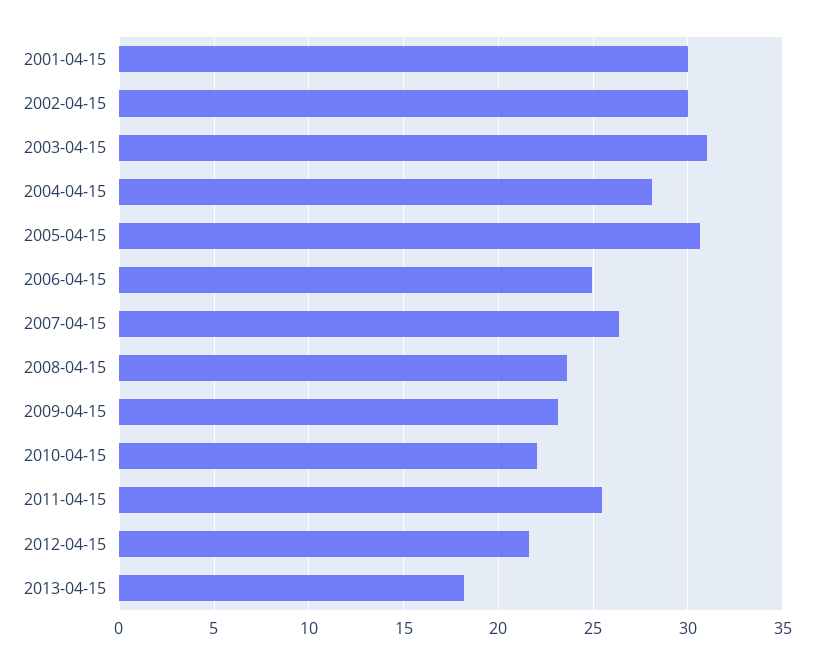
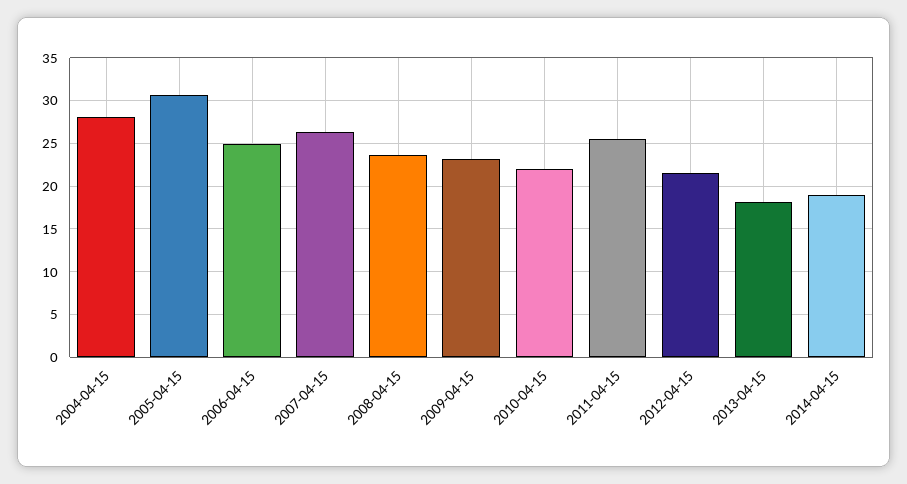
2001-04-15: 30 -> none
2002-04-15: 30 -> none
2003-04-15: 31 -> none
2014-04-15: none -> 19

